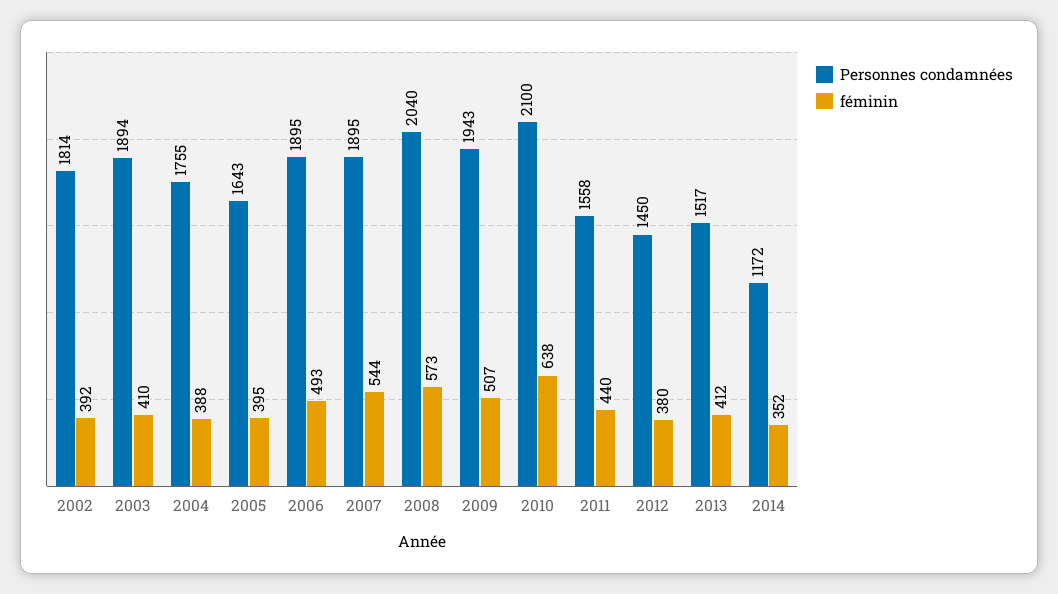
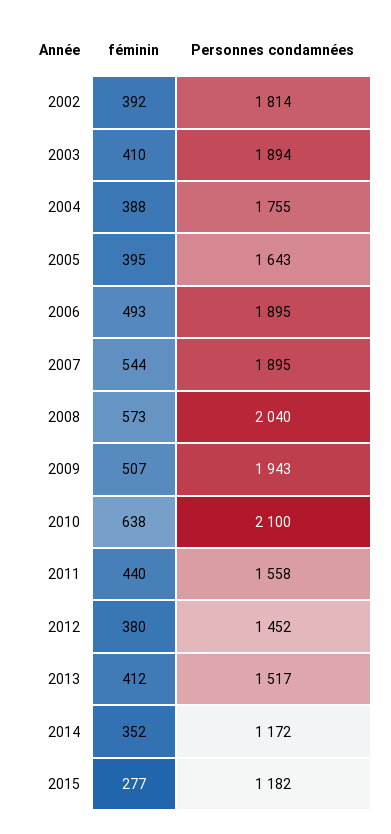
Personnes condamnées, 2012: 1450 -> 1452
féminin, 2015: none -> 277
Personnes condamnées, 2015: none -> 1182

